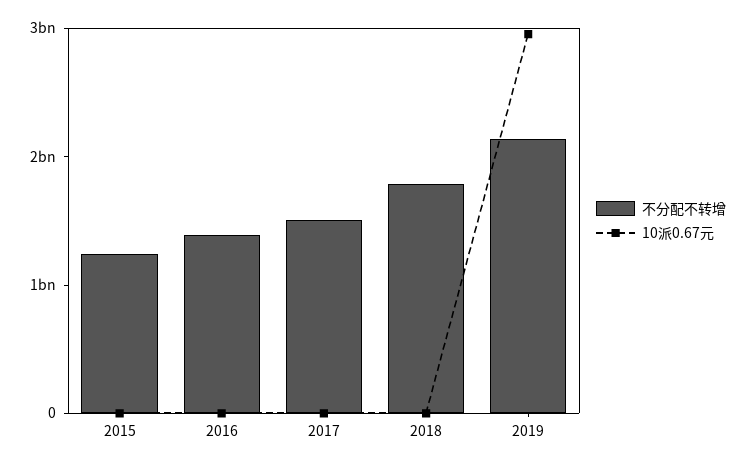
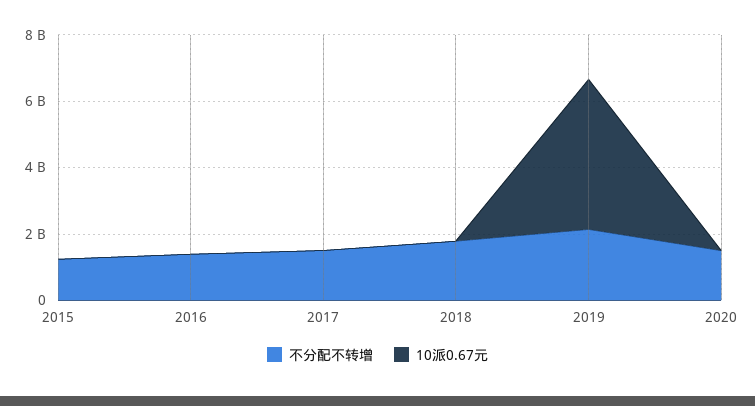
10派0.67元, 2019: 3000000000 -> 4500000000
不分配不转增, 2020: none -> 1500000000
10派0.67元, 2020: none -> 0

